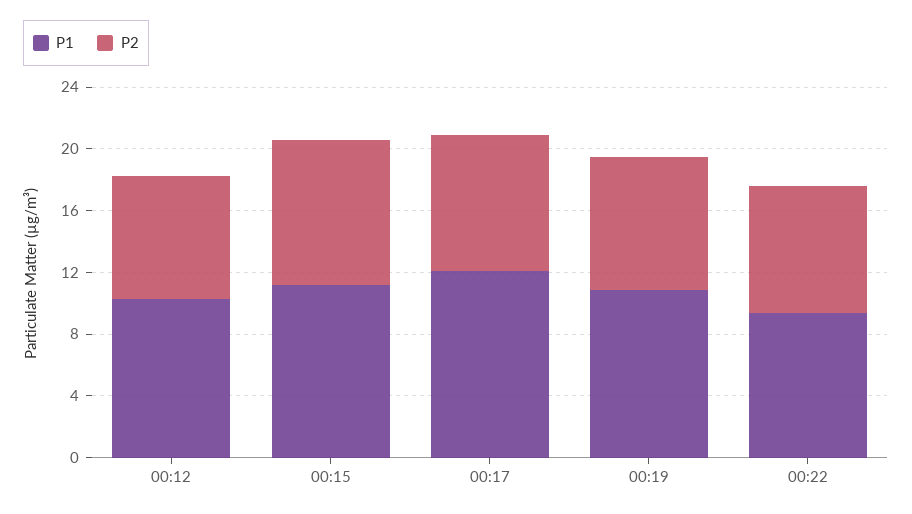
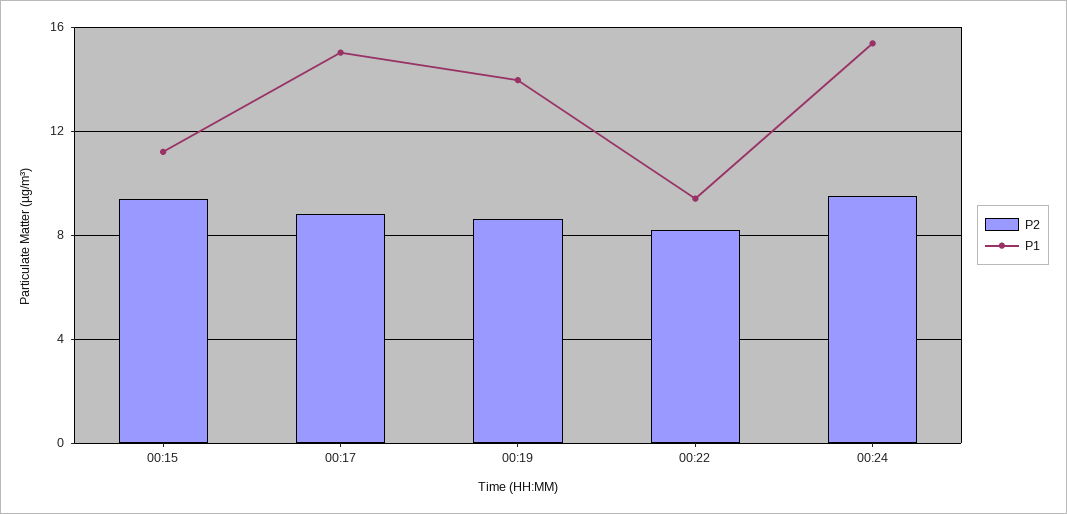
P1, 00:12: 10 -> none
P2, 00:12: 8 -> none
P1, 00:17: 12 -> 15
P1, 00:19: 11 -> 14
P2, 00:24: none -> 9.5
P1, 00:24: none -> 15.5

